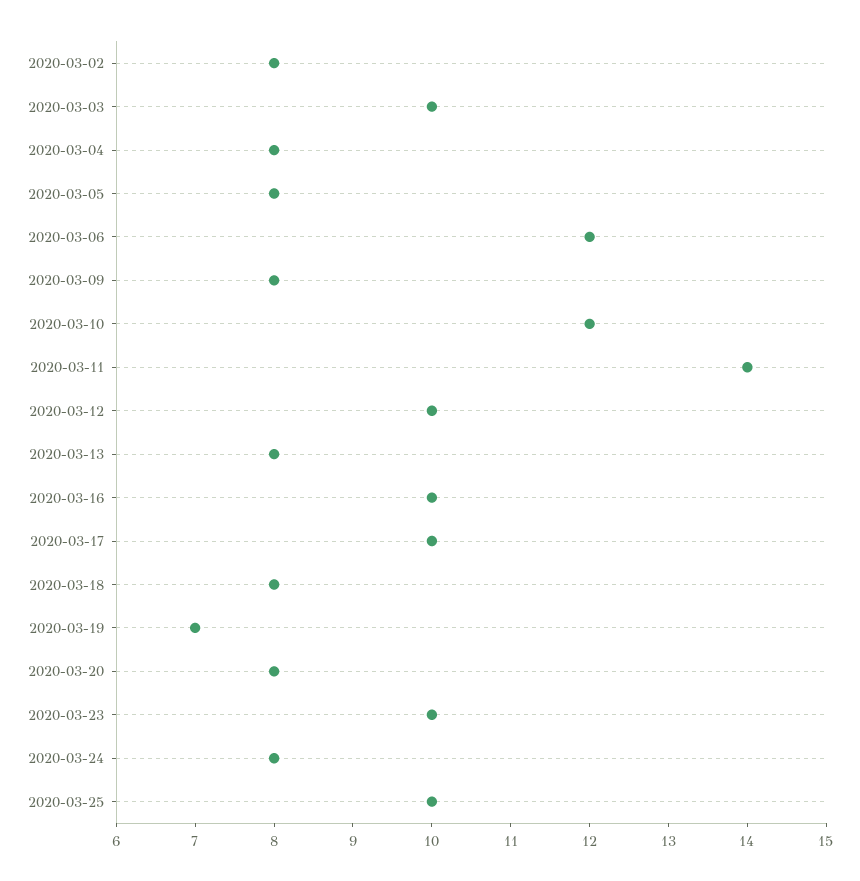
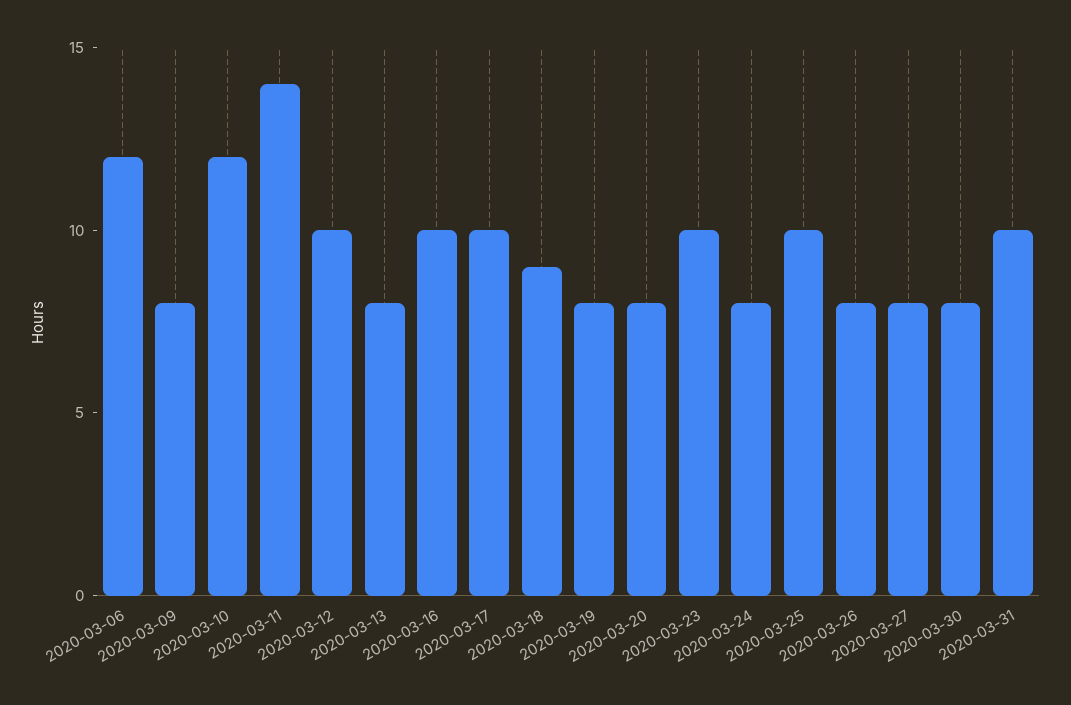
2020-03-02: 8 -> none
2020-03-03: 10 -> none
2020-03-04: 8 -> none
2020-03-05: 8 -> none
2020-03-18: 8 -> 9
2020-03-19: 7 -> 8
2020-03-26: none -> 8
2020-03-27: none -> 8
2020-03-30: none -> 8
2020-03-31: none -> 10

